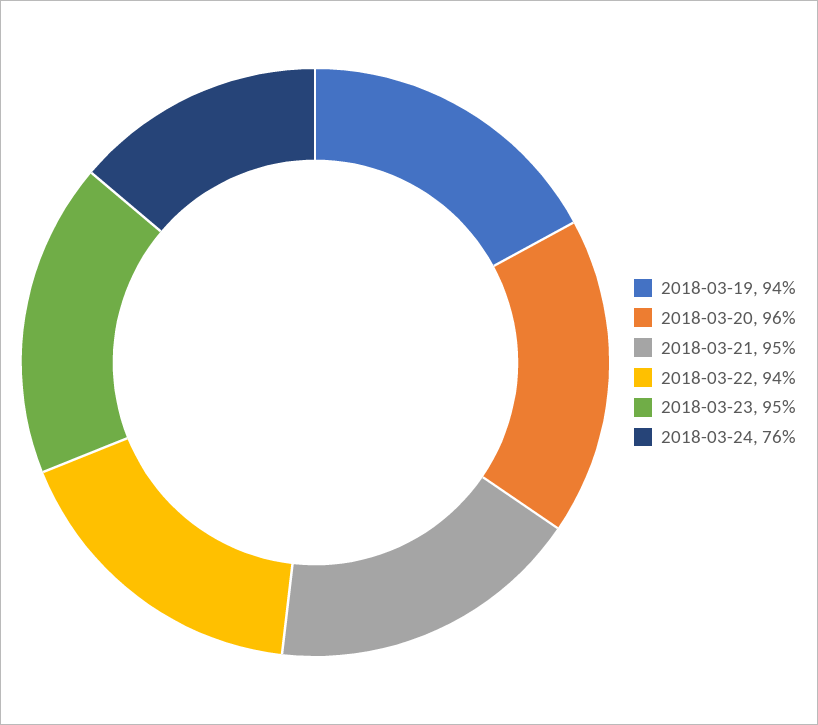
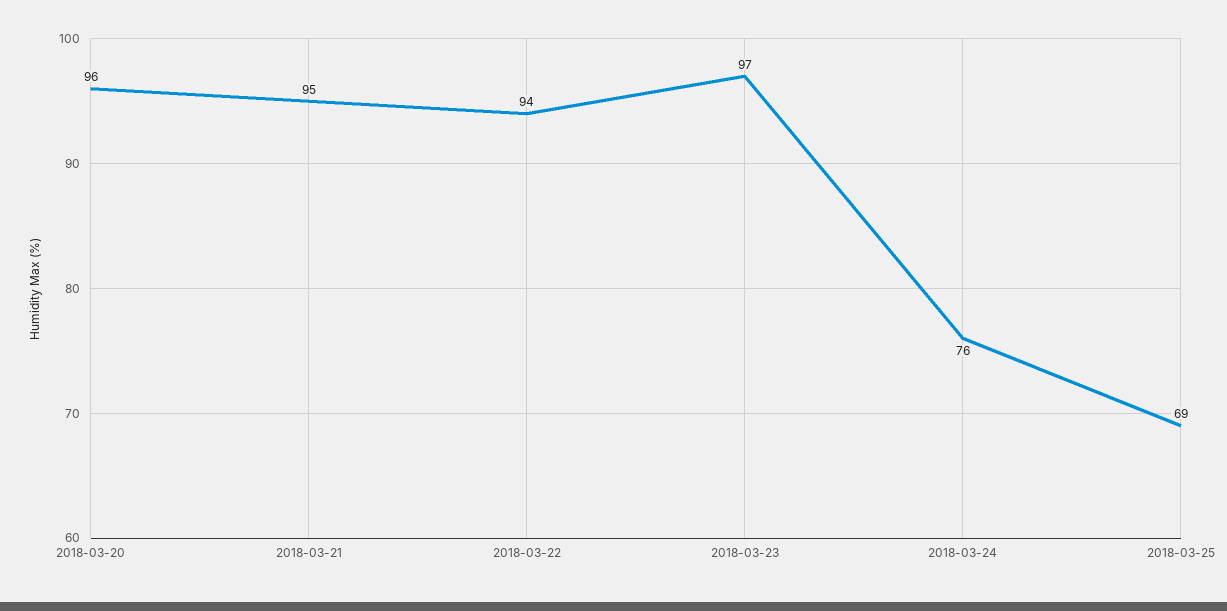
2018-03-19: 94 -> none
2018-03-23: 95 -> 97
2018-03-25: none -> 69

